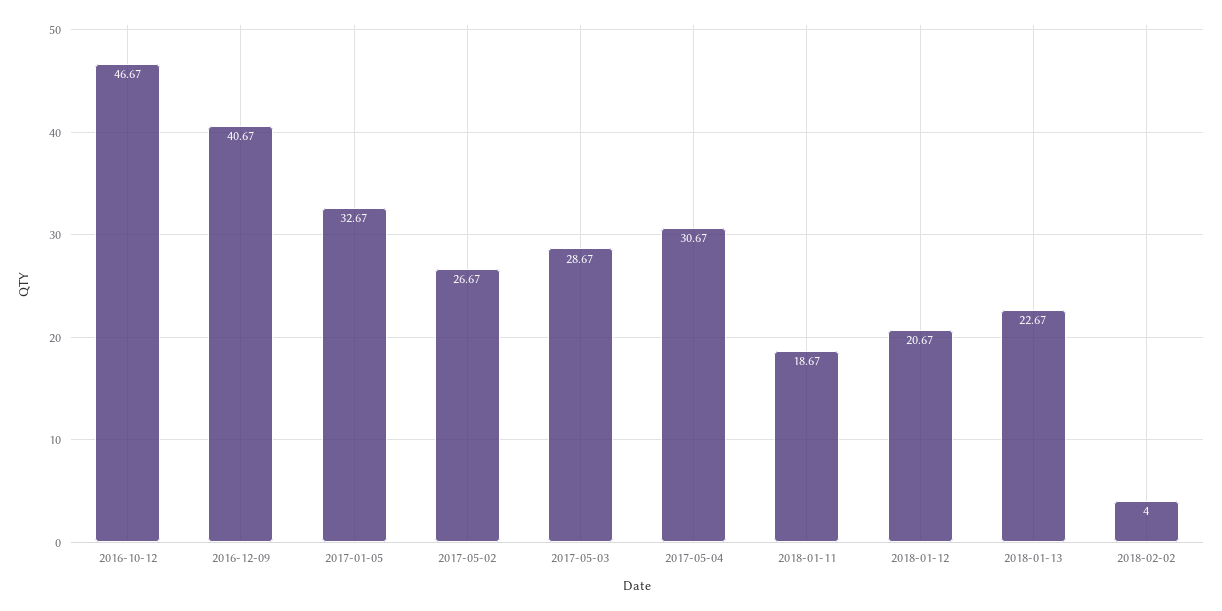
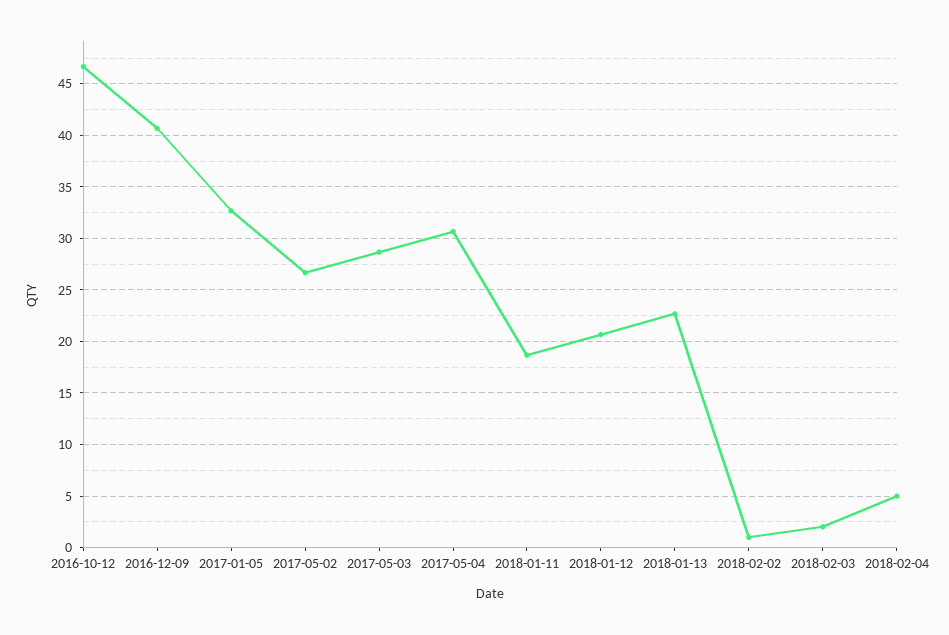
2018-02-02: 4 -> 1
2018-02-03: none -> 2
2018-02-04: none -> 5

